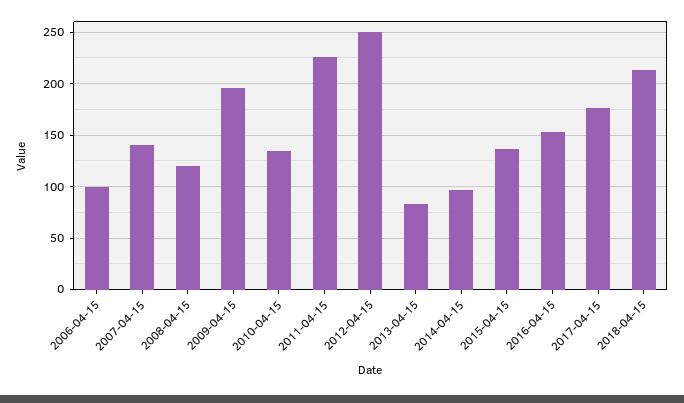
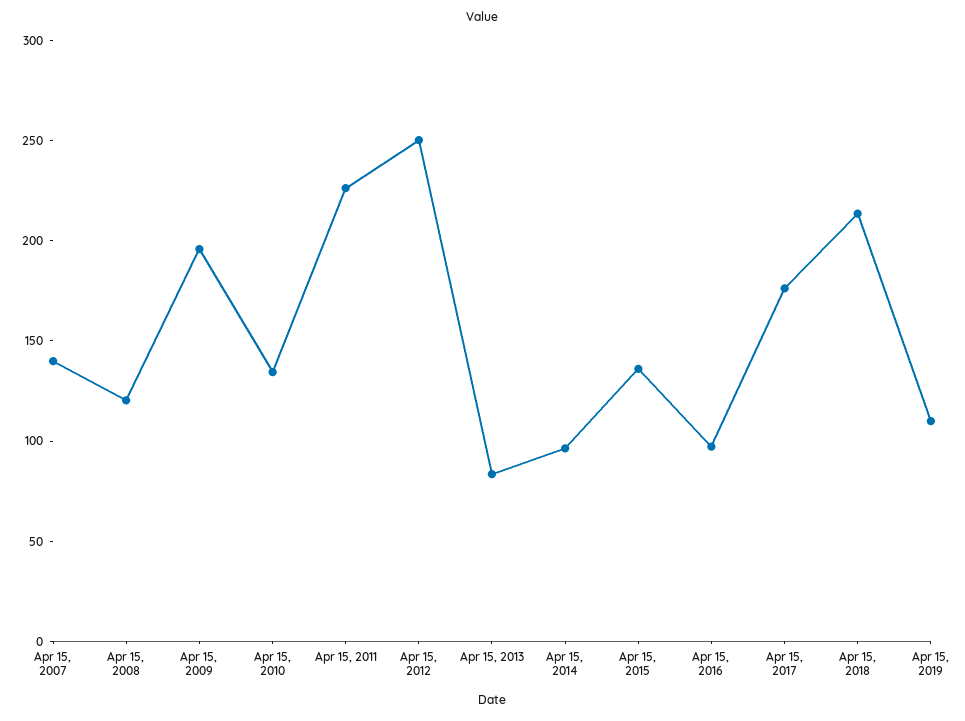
2006-04-15: 100 -> none
2016-04-15: 150 -> 100
Apr 15, 2019: none -> 110

